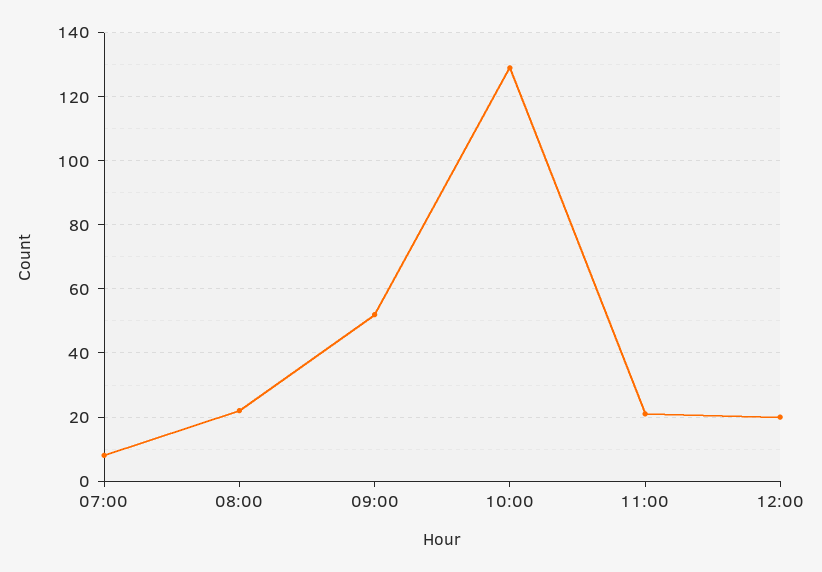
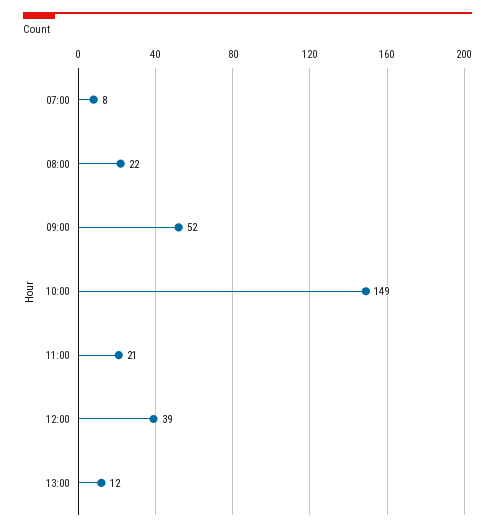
10:00: 130 -> 149
12:00: 20 -> 39
13:00: none -> 12

